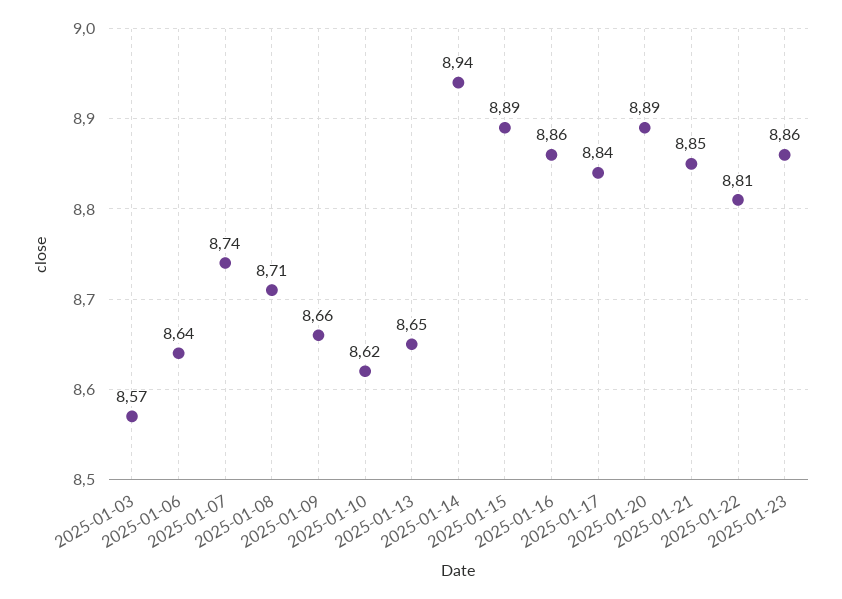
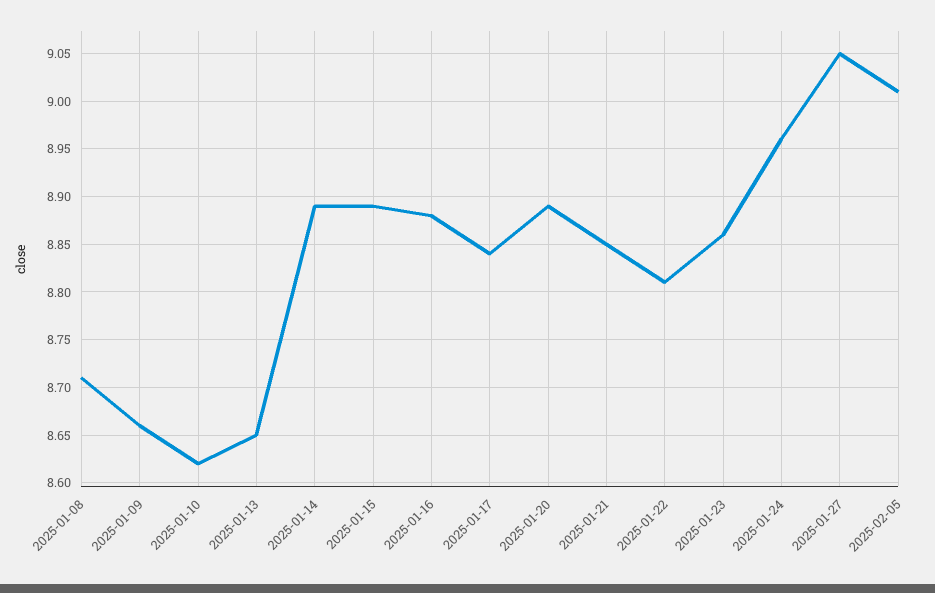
2025-01-03: 8.57 -> none
2025-01-06: 8.64 -> none
2025-01-07: 8.74 -> none
2025-01-14: 8.94 -> 8.89
2025-01-16: 8.86 -> 8.88
2025-01-24: none -> 8.96
2025-01-27: none -> 9.05
2025-02-05: none -> 9.01

